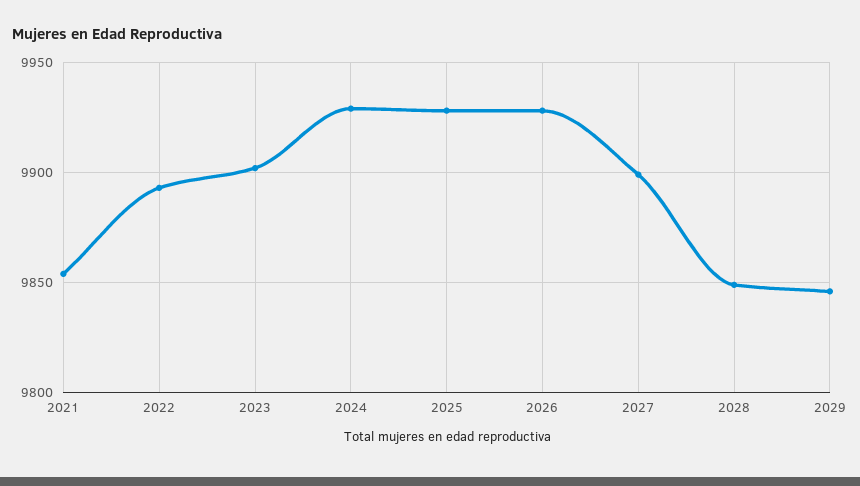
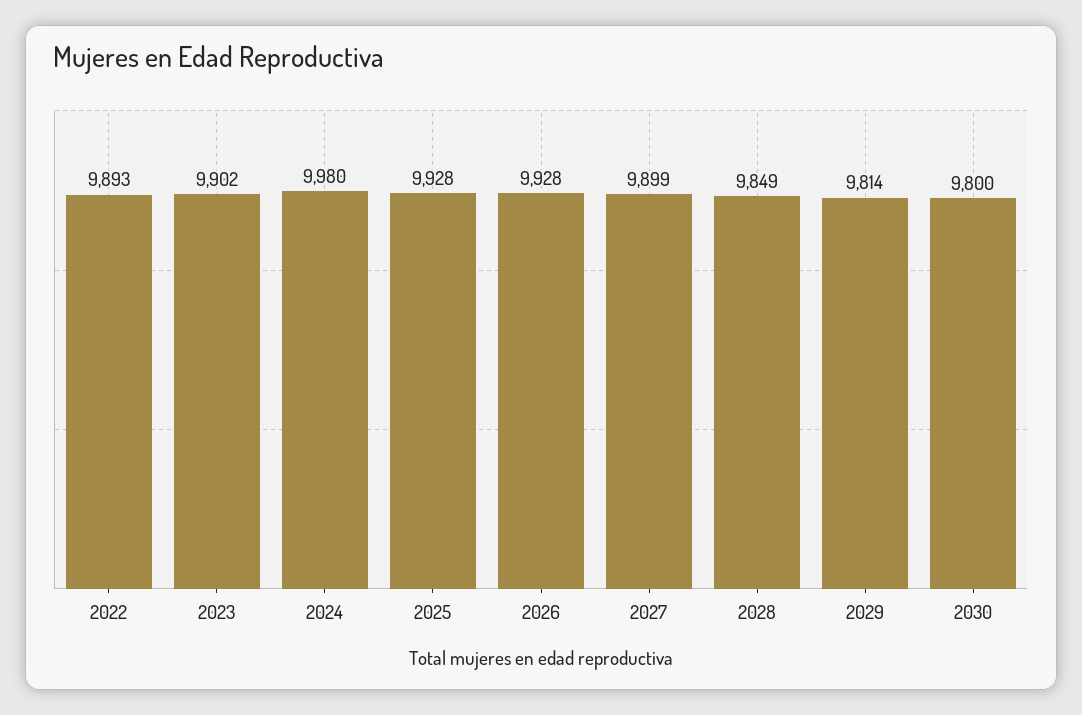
2021: 9855 -> none
2024: 9930 -> 9980
2029: 9845 -> 9814
2030: none -> 9800

